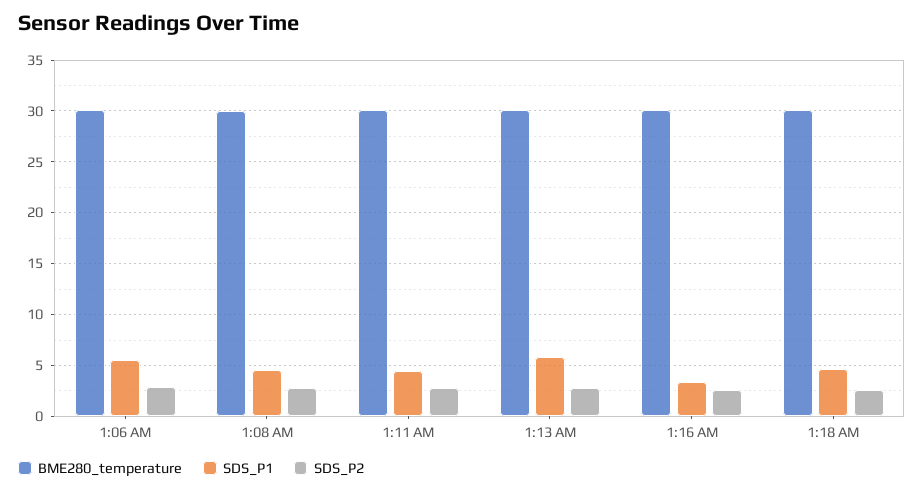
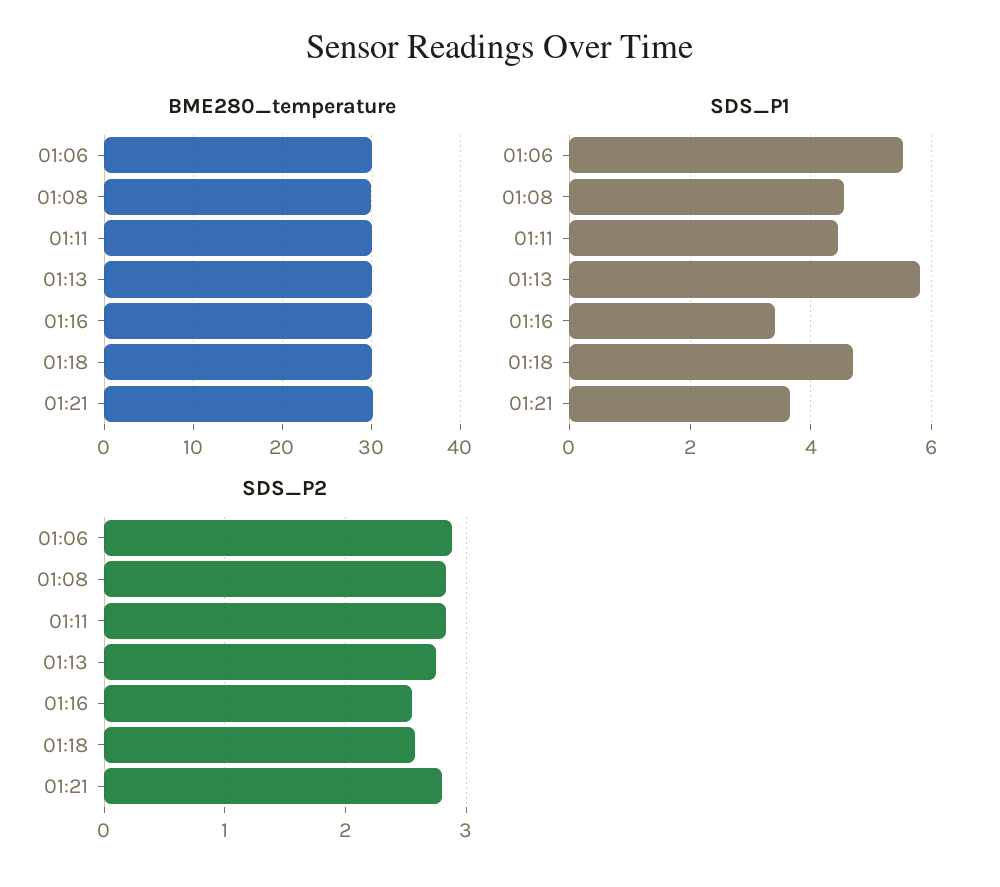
BME280_temperature, 01:21: none -> 30
SDS_P1, 01:21: none -> 3.6
SDS_P2, 01:21: none -> 2.8

